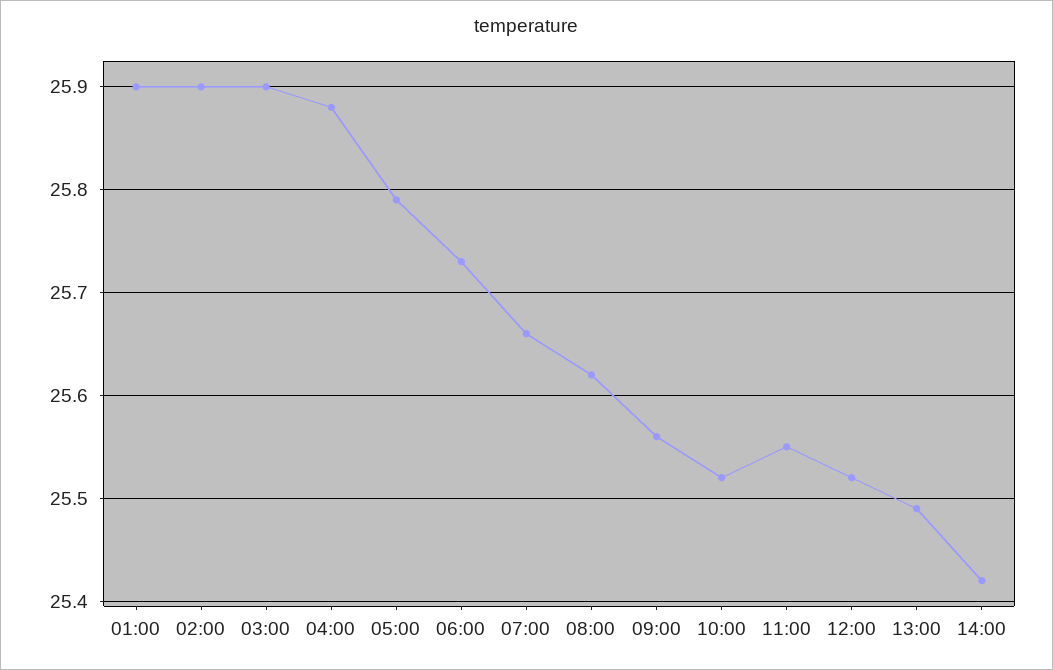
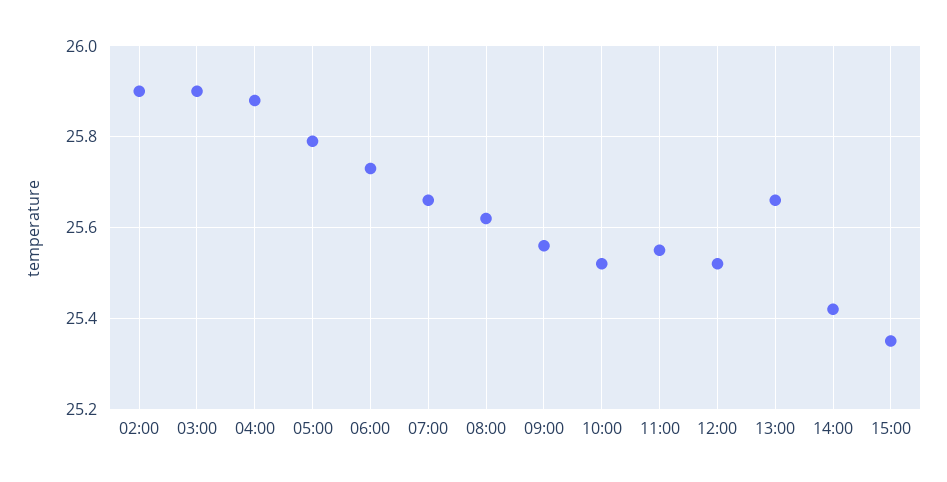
01:00: 25.9 -> none
13:00: 25.49 -> 25.65
15:00: none -> 25.35

